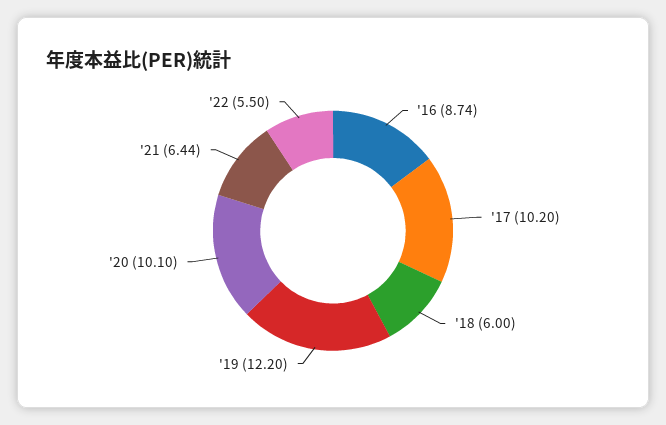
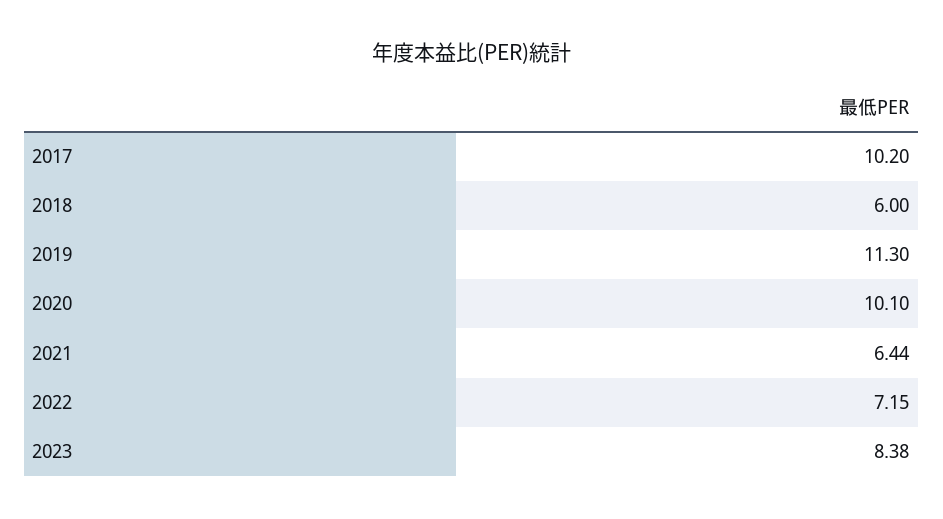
'16: 8.74 -> none
'19: 12.2 -> 11.3
'22: 5.5 -> 7.15
2023: none -> 8.38

